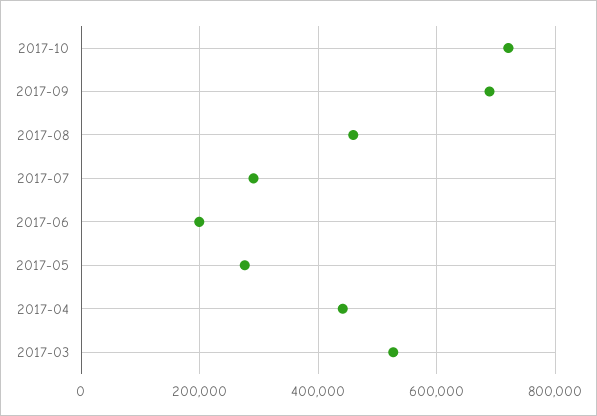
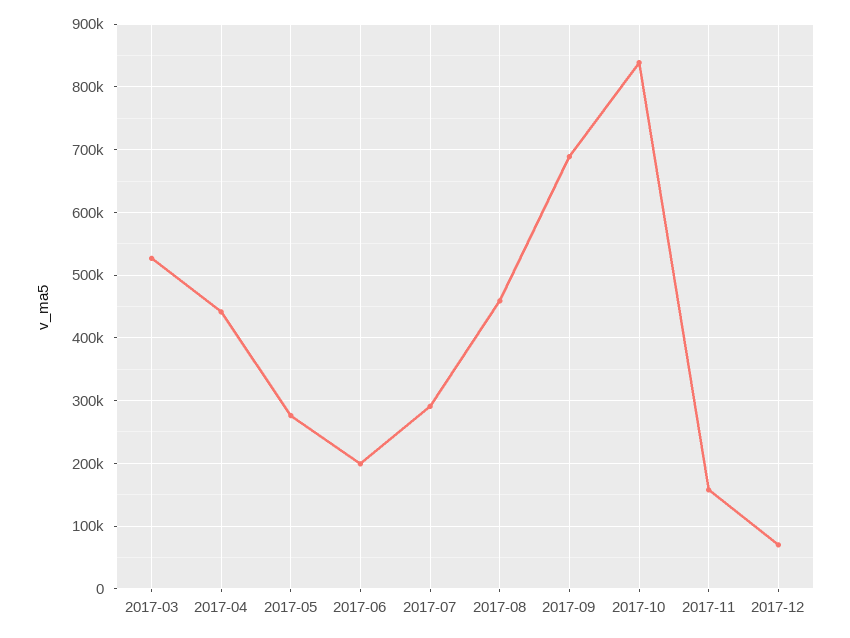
2017-10: 720000 -> 840000
2017-11: none -> 160000
2017-12: none -> 70000

